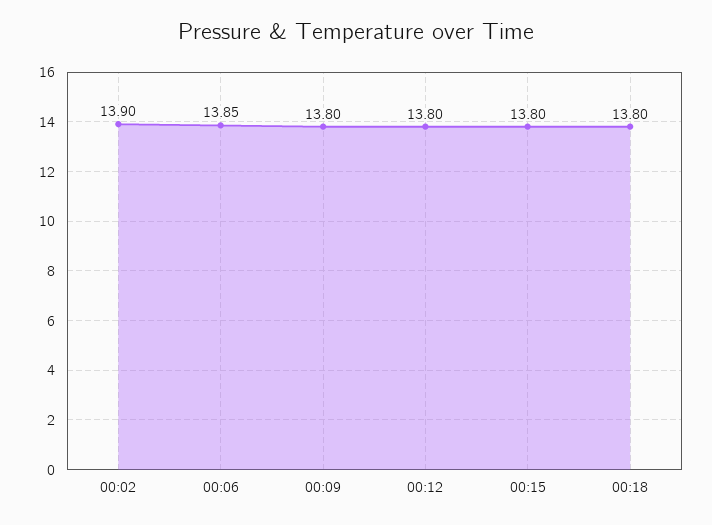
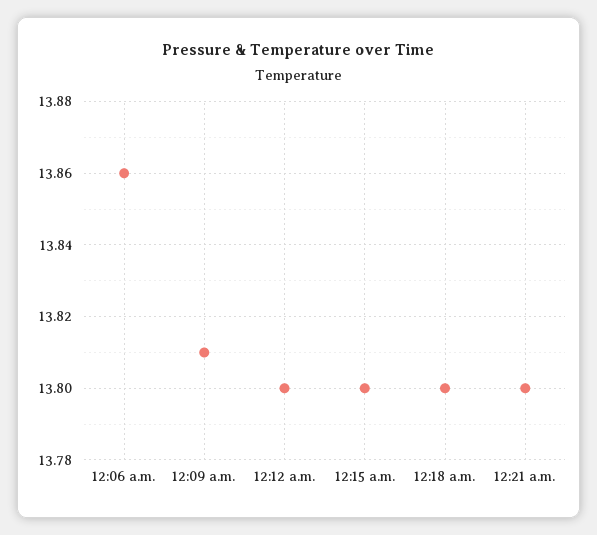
00:02: 13.9 -> none
00:06: 13.85 -> 13.86
00:09: 13.8 -> 13.81
12:21 a.m.: none -> 13.8

